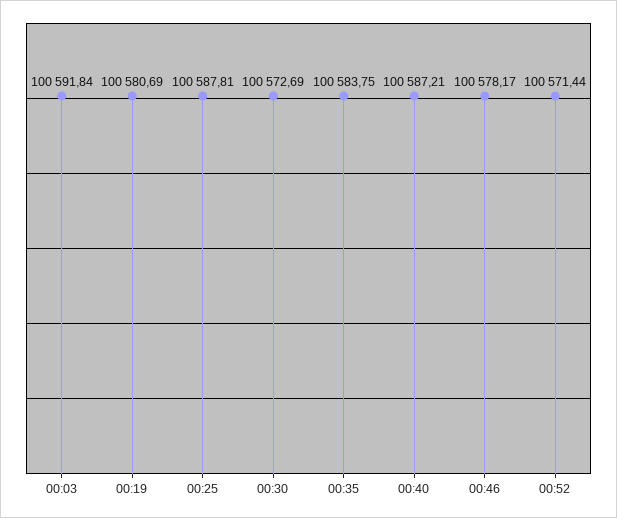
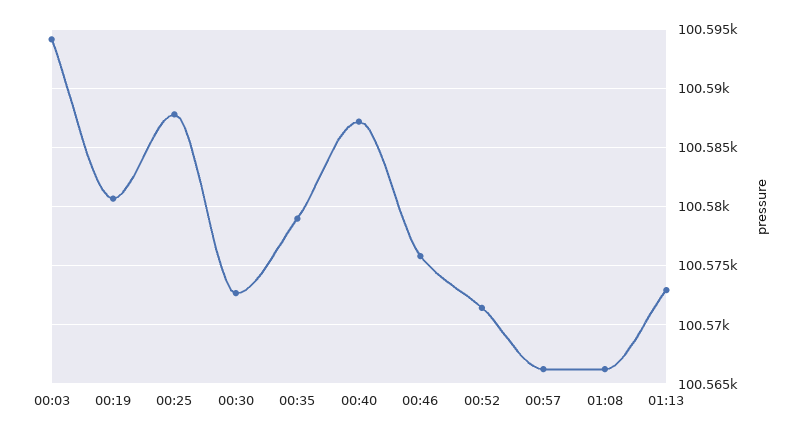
00:03: 100591.84 -> 100594
00:35: 100583.75 -> 100579
00:46: 100578.17 -> 100576
00:57: none -> 100566
01:08: none -> 100566
01:13: none -> 100573

